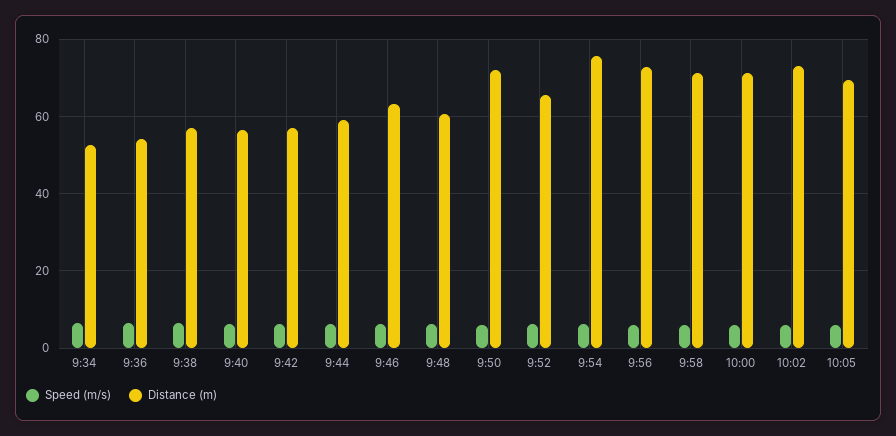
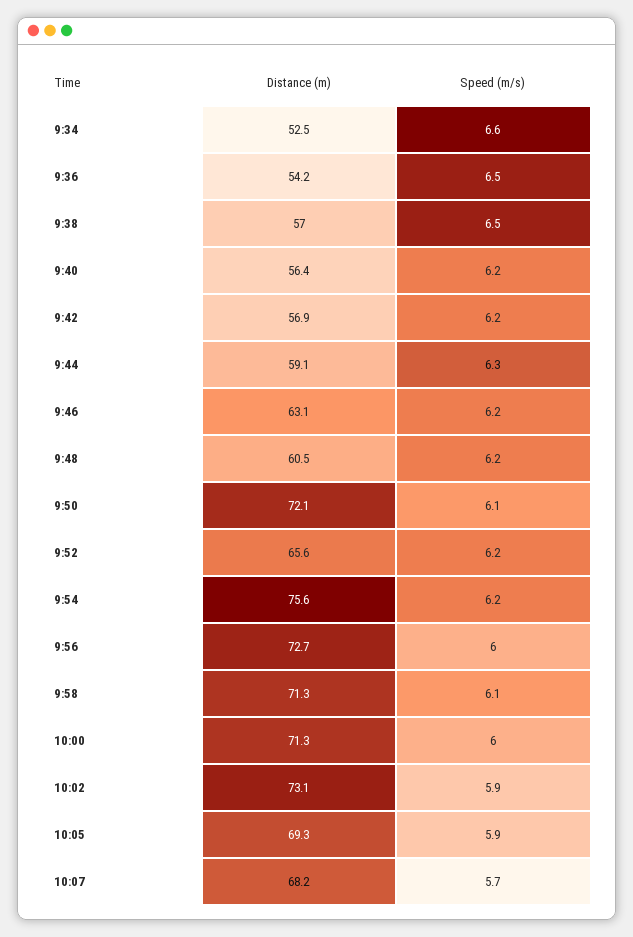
Distance (m), 10:07: none -> 68.2
Speed (m/s), 10:07: none -> 5.7

